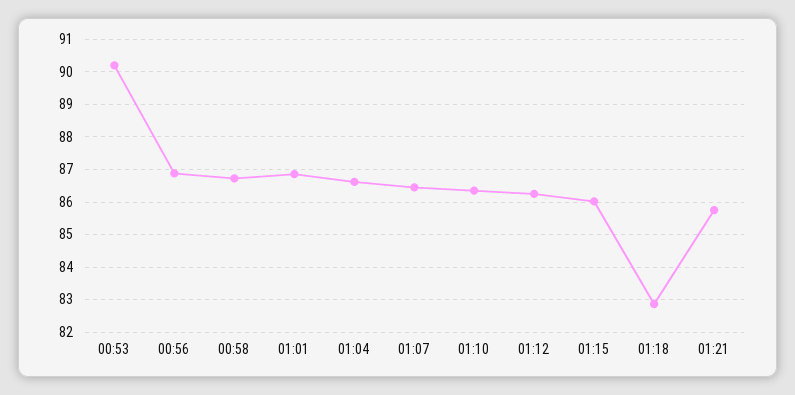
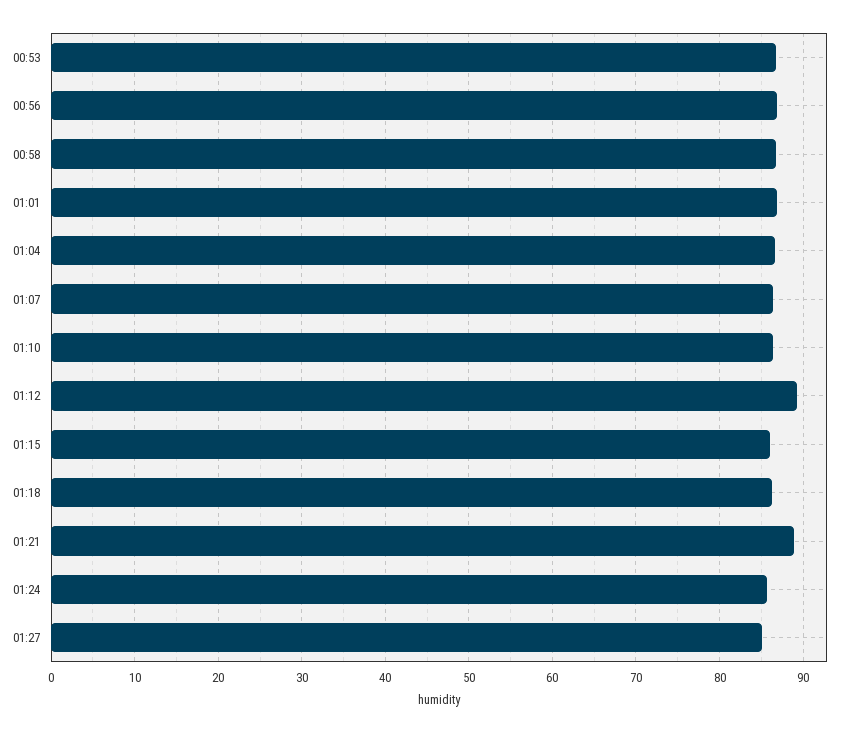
00:53: 90.2 -> 87
01:12: 86.2 -> 89
01:18: 82.8 -> 86
01:21: 85.8 -> 89
01:24: none -> 86
01:27: none -> 85

